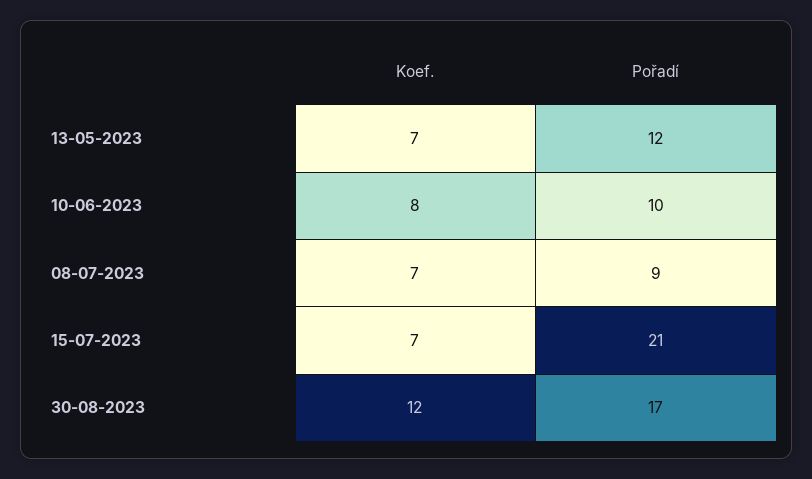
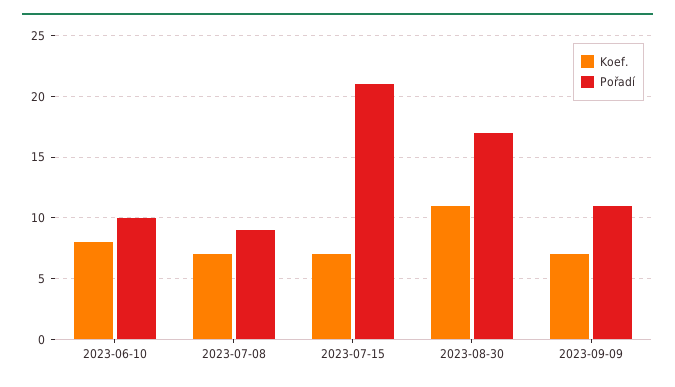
Koef., 13-05-2023: 7 -> none
Pořadí, 13-05-2023: 12 -> none
Koef., 30-08-2023: 12 -> 11
Koef., 2023-09-09: none -> 7
Pořadí, 2023-09-09: none -> 11

